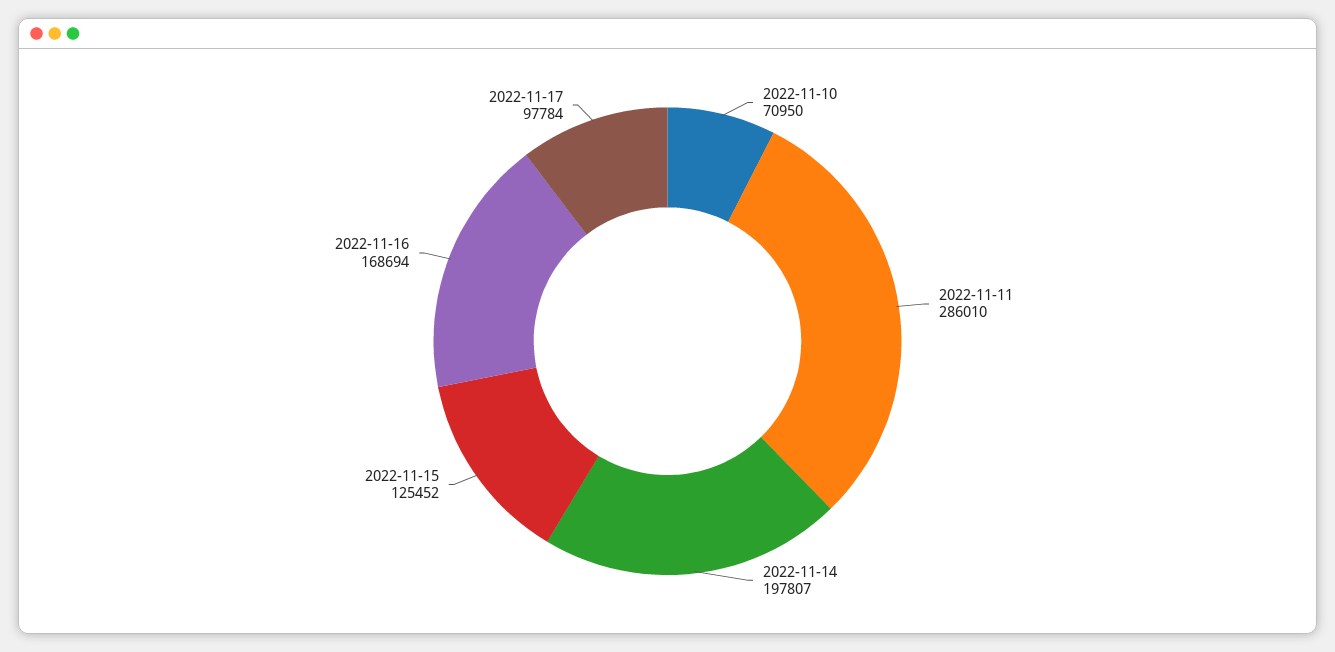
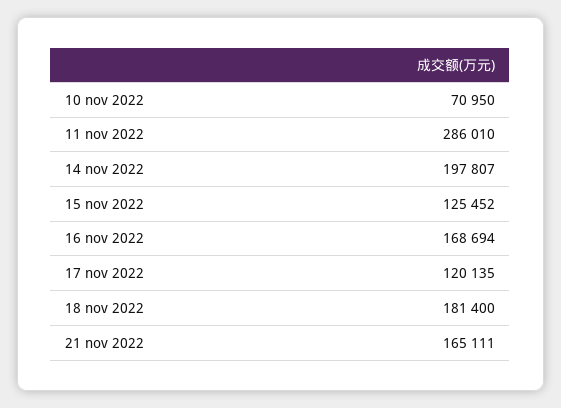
2022-11-17: 97784 -> 120135
18 nov 2022: none -> 181400
21 nov 2022: none -> 165111

